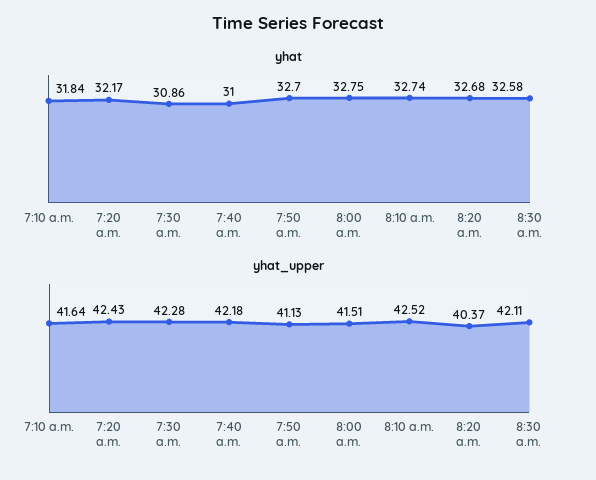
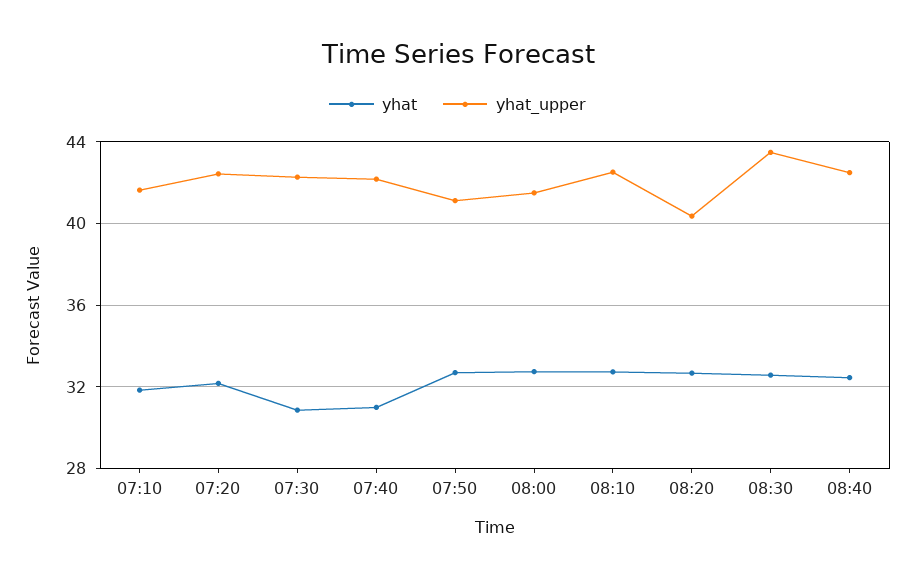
yhat_upper, 8:30 a.m.: 42.11 -> 43.5
yhat, 08:40: none -> 32.5
yhat_upper, 08:40: none -> 42.5

